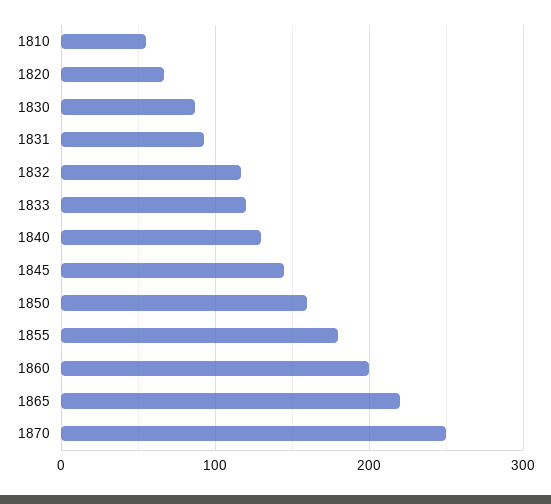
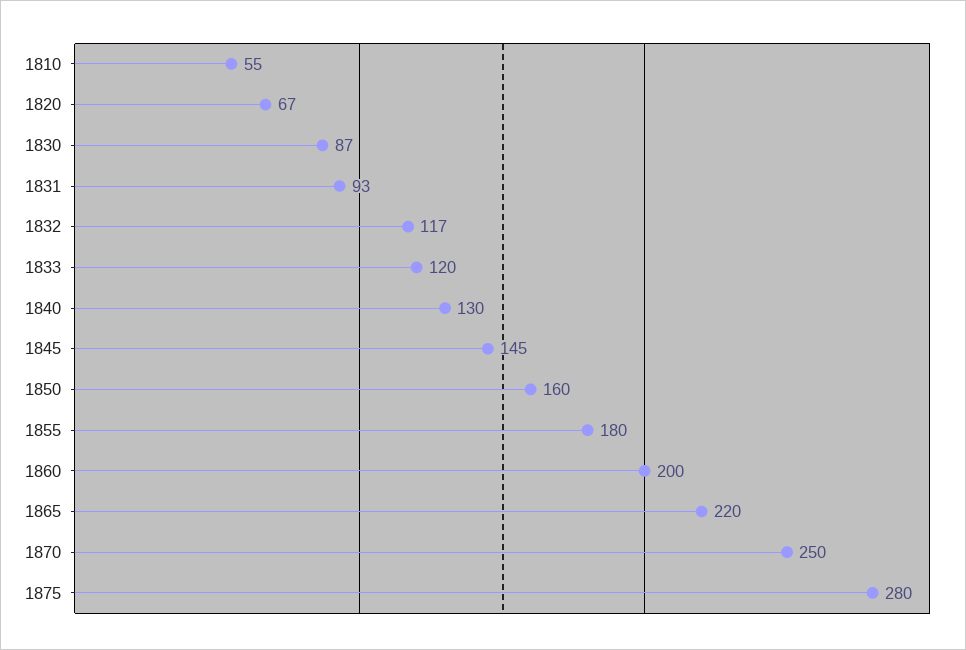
1875: none -> 280

